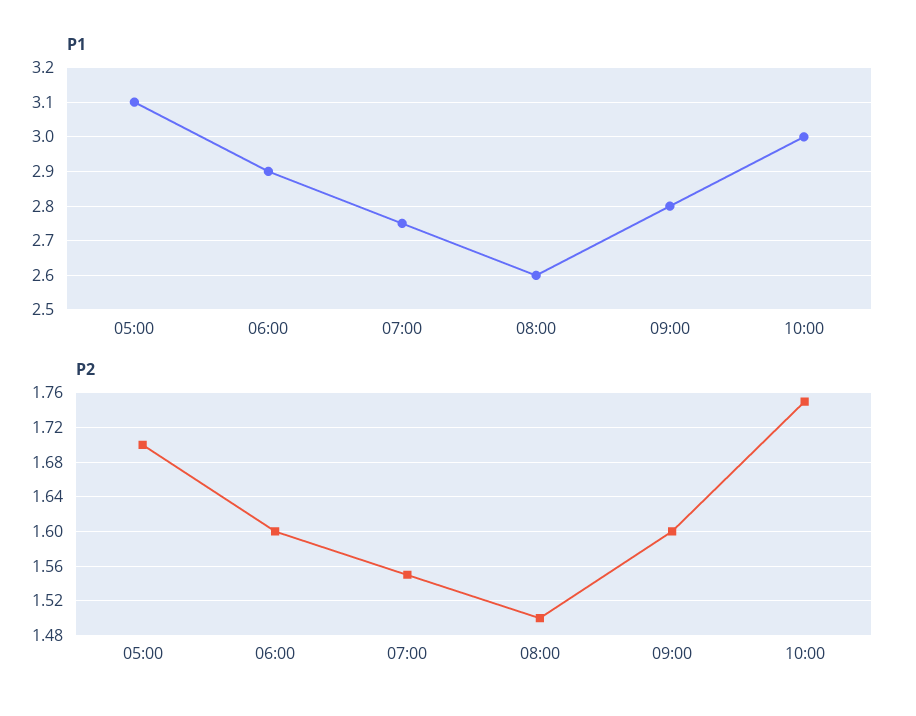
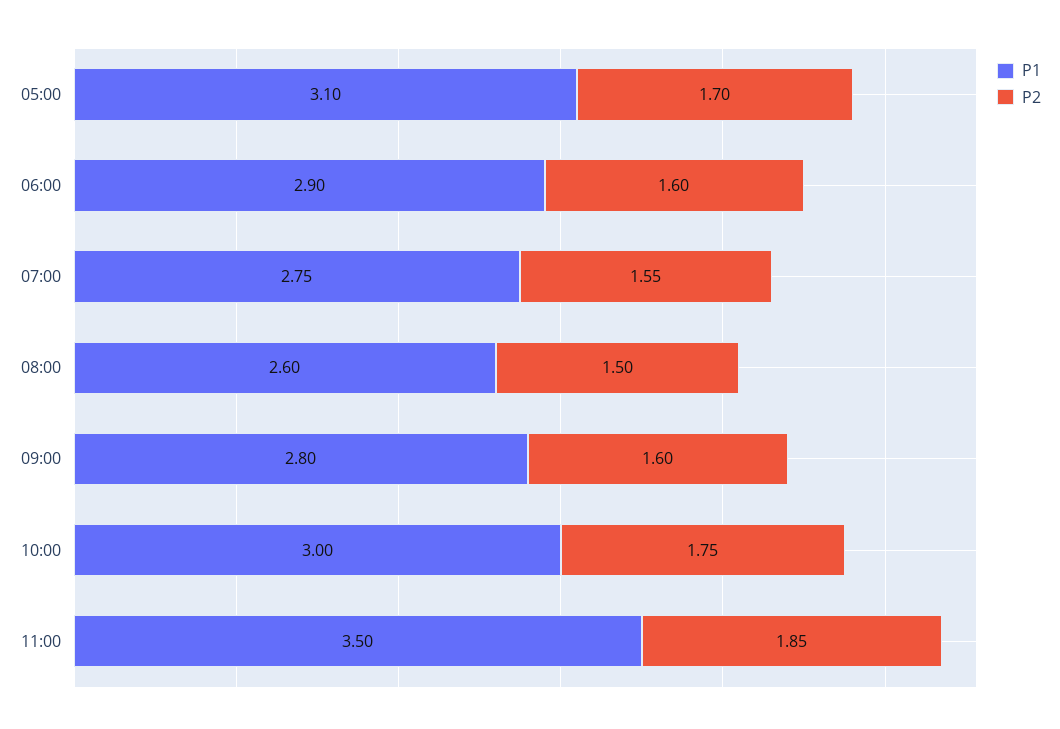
P1, 11:00: none -> 3.5
P2, 11:00: none -> 1.85

